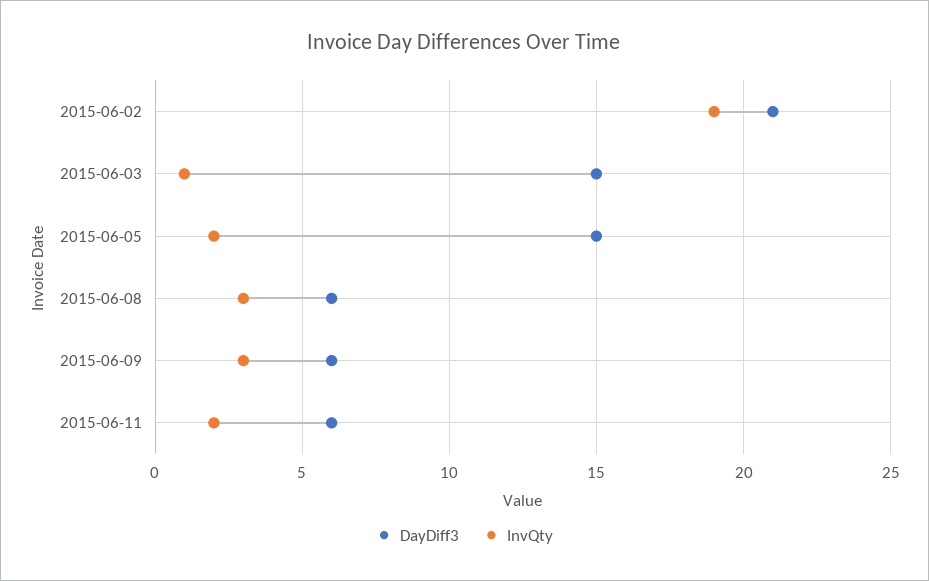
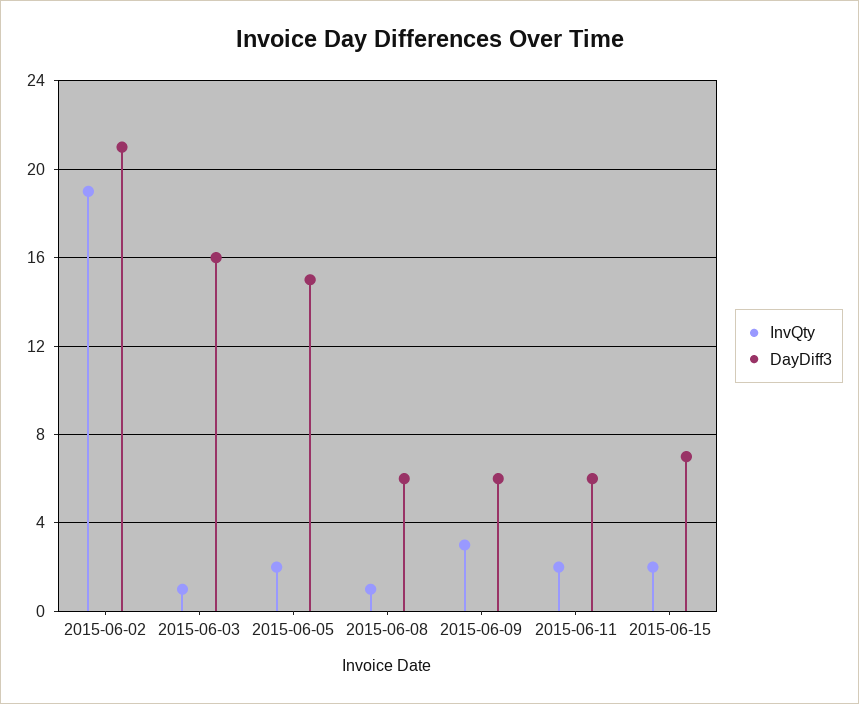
DayDiff3, 2015-06-03: 15 -> 16
InvQty, 2015-06-08: 3 -> 1
InvQty, 2015-06-15: none -> 2
DayDiff3, 2015-06-15: none -> 7

